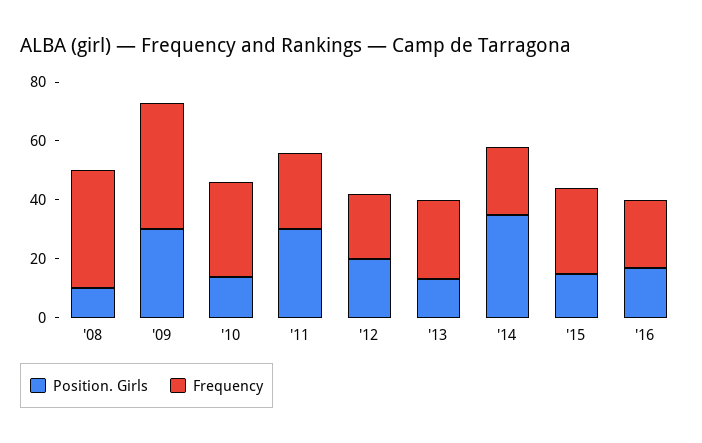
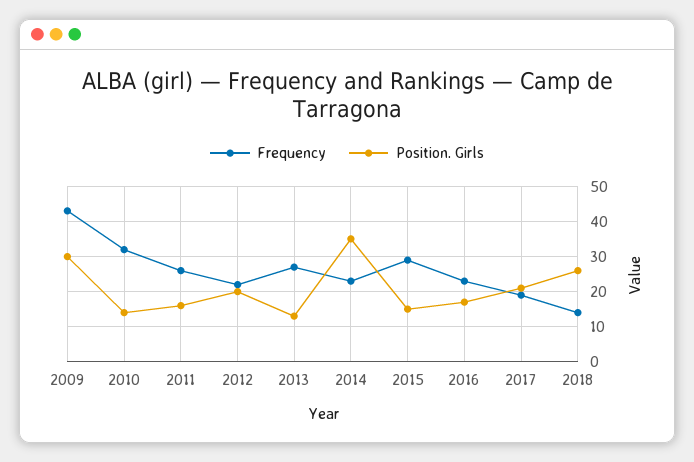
Position. Girls, '08: 10 -> none
Frequency, '08: 40 -> none
Position. Girls, '11: 30 -> 15
Frequency, 2017: none -> 20
Position. Girls, 2017: none -> 20
Frequency, 2018: none -> 15
Position. Girls, 2018: none -> 25

